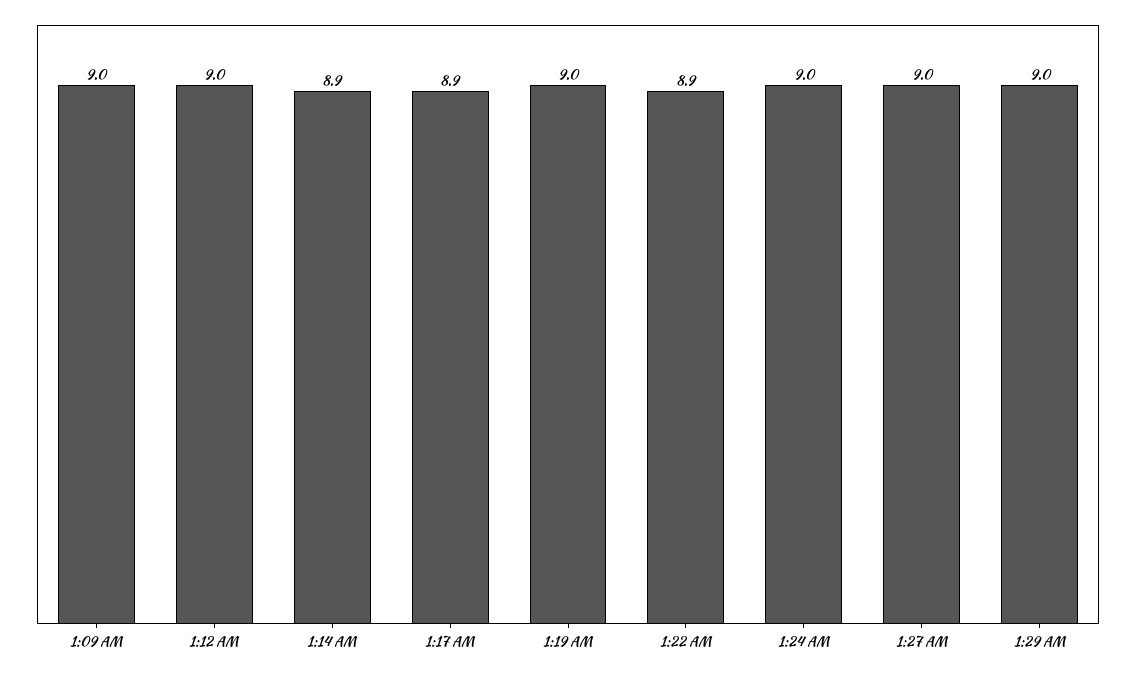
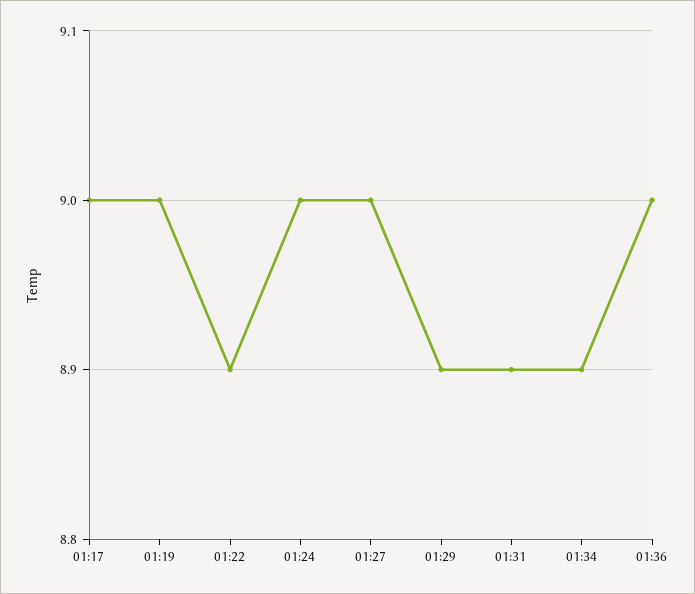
1:09 AM: 9 -> none
1:12 AM: 9 -> none
1:14 AM: 8.9 -> none
1:17 AM: 8.9 -> 9
1:29 AM: 9 -> 8.9
01:31: none -> 8.9
01:34: none -> 8.9
01:36: none -> 9

